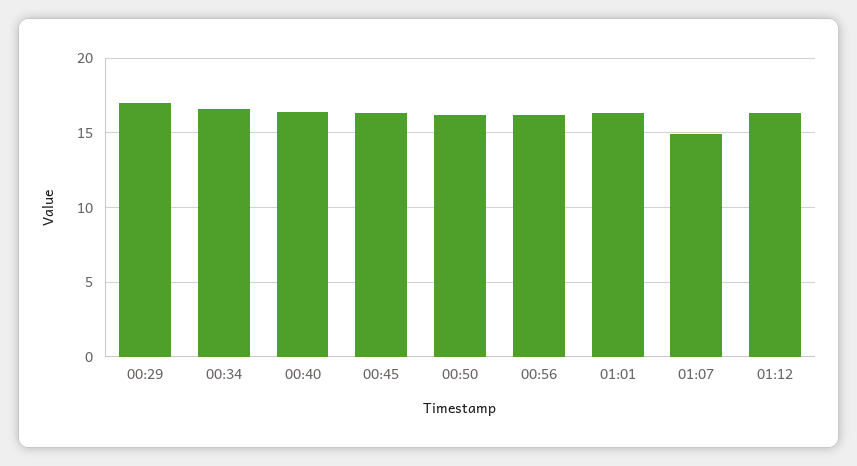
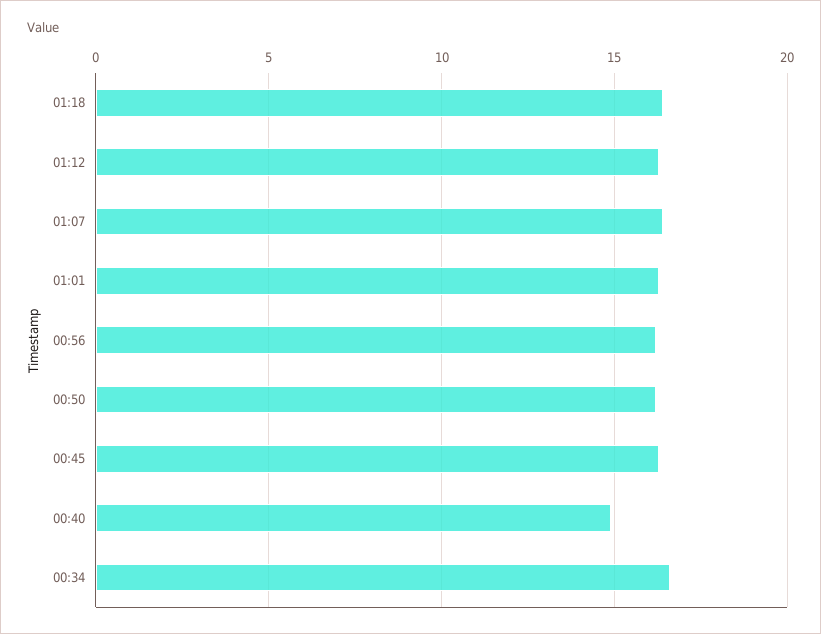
00:29: 17 -> none
00:40: 16.5 -> 15
01:07: 15 -> 16.5
01:18: none -> 16.5

